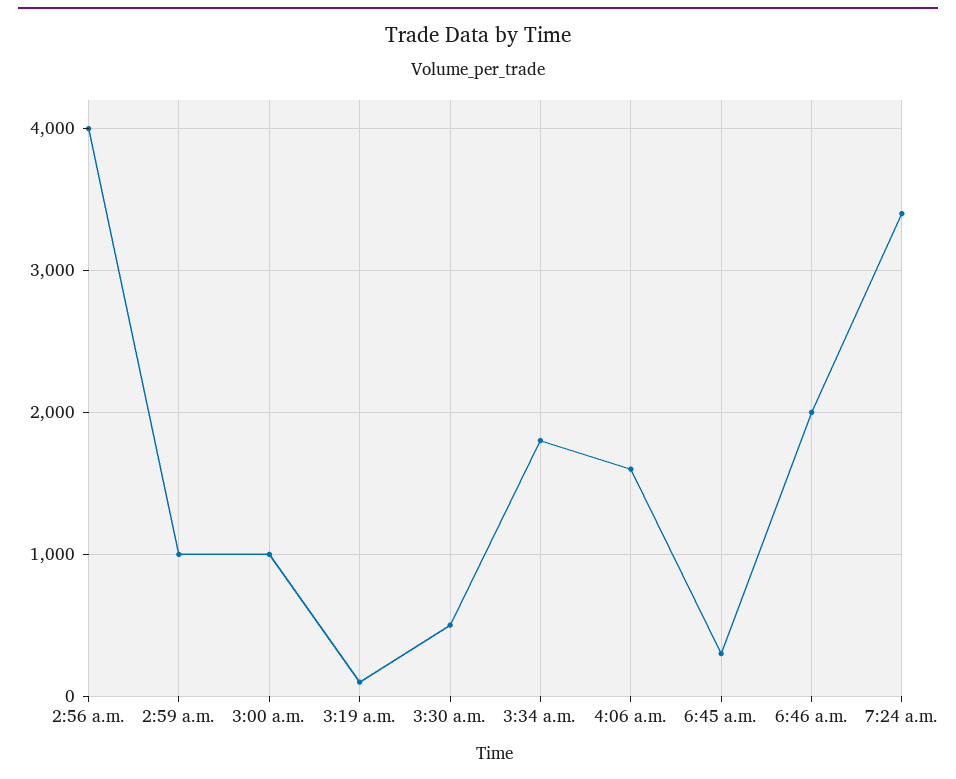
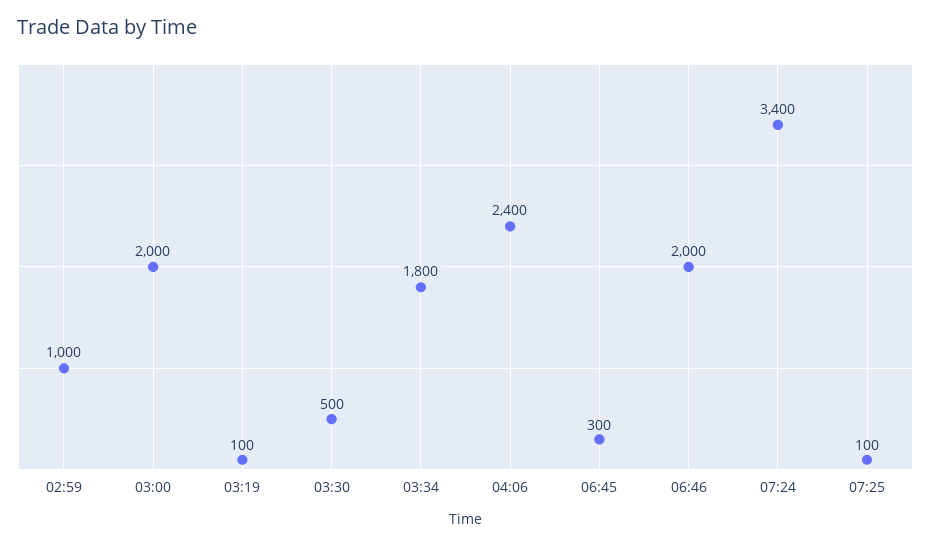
2:56 a.m.: 4000 -> none
3:00 a.m.: 1000 -> 2000
4:06 a.m.: 1600 -> 2400
07:25: none -> 100

